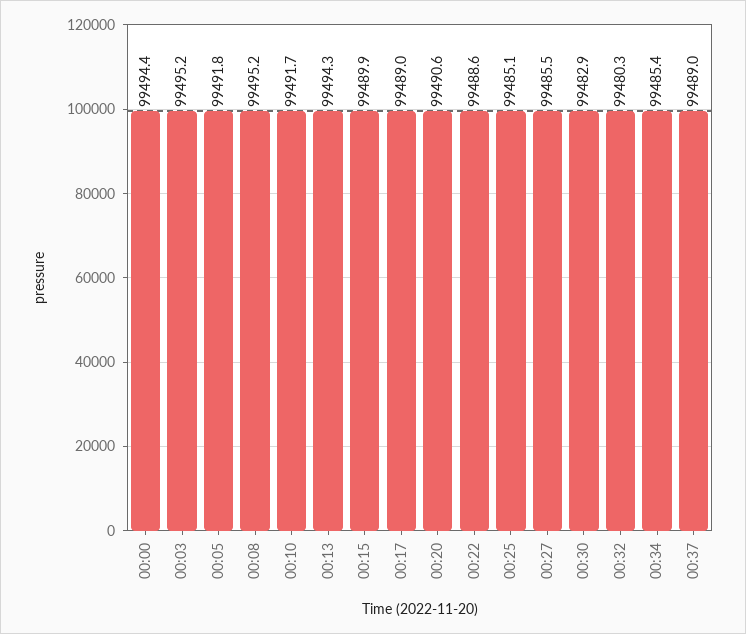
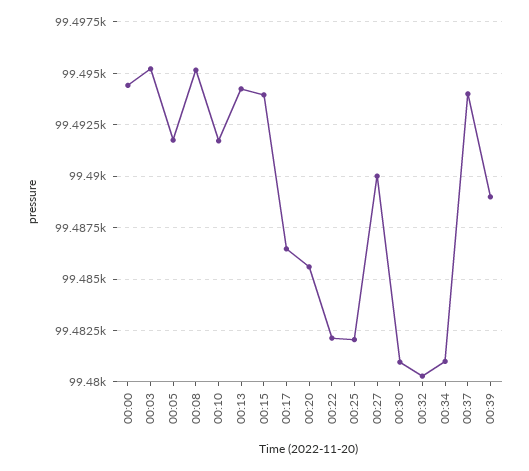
00:15: 99489.9 -> 99494
00:17: 99489 -> 99486.5
00:20: 99490.6 -> 99485.5
00:22: 99488.6 -> 99482
00:25: 99485.1 -> 99482
00:27: 99485.5 -> 99490
00:30: 99482.9 -> 99481
00:34: 99485.4 -> 99481
00:37: 99489 -> 99494
00:39: none -> 99489

